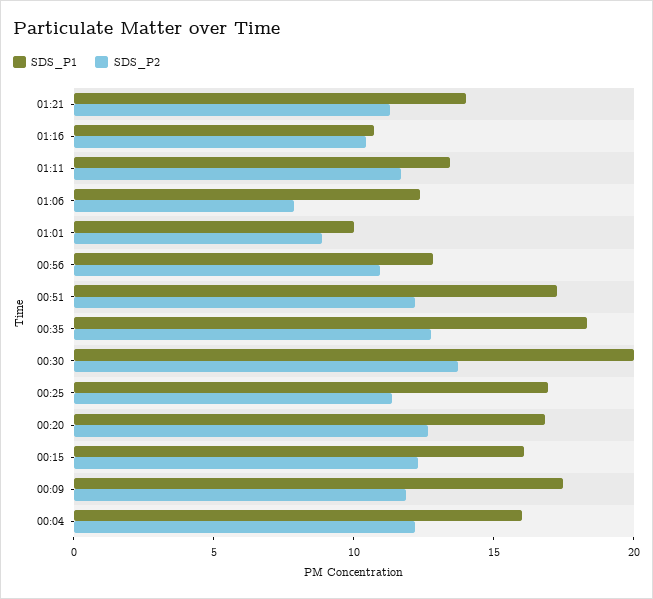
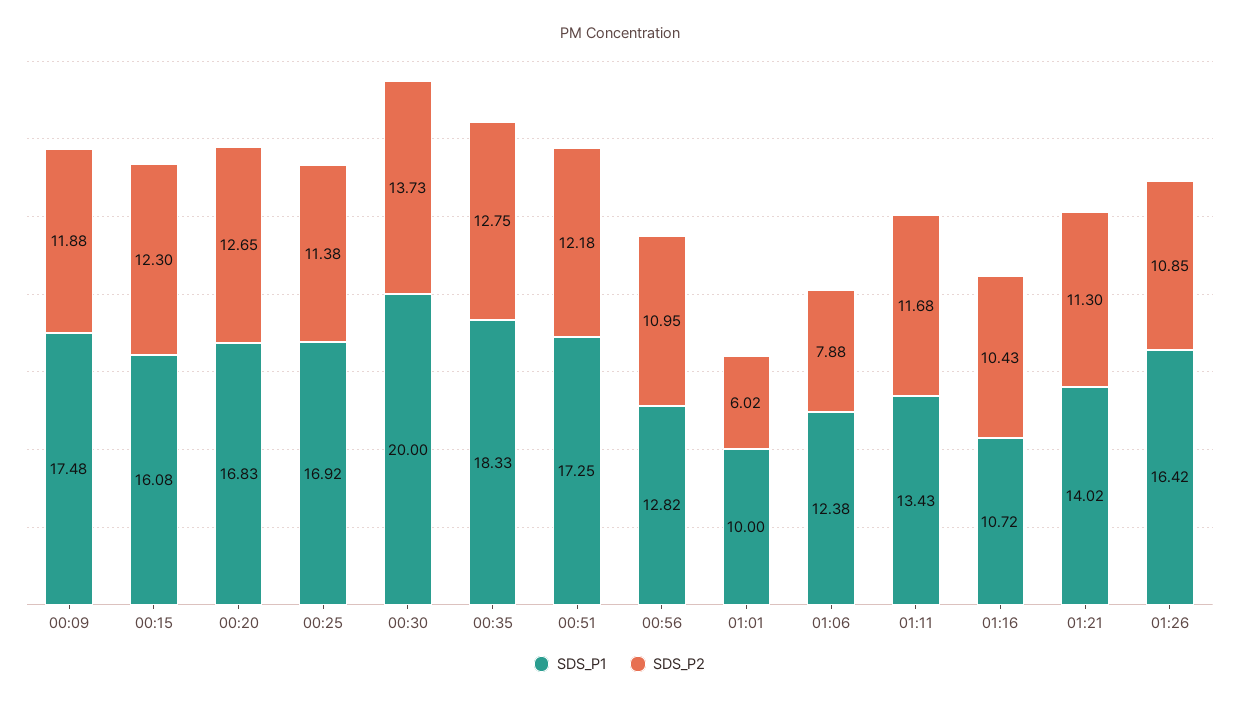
SDS_P2, 01:01: 9 -> 6.02
SDS_P1, 00:04: 16 -> none
SDS_P2, 00:04: 12 -> none
SDS_P1, 01:26: none -> 16.42
SDS_P2, 01:26: none -> 10.85

